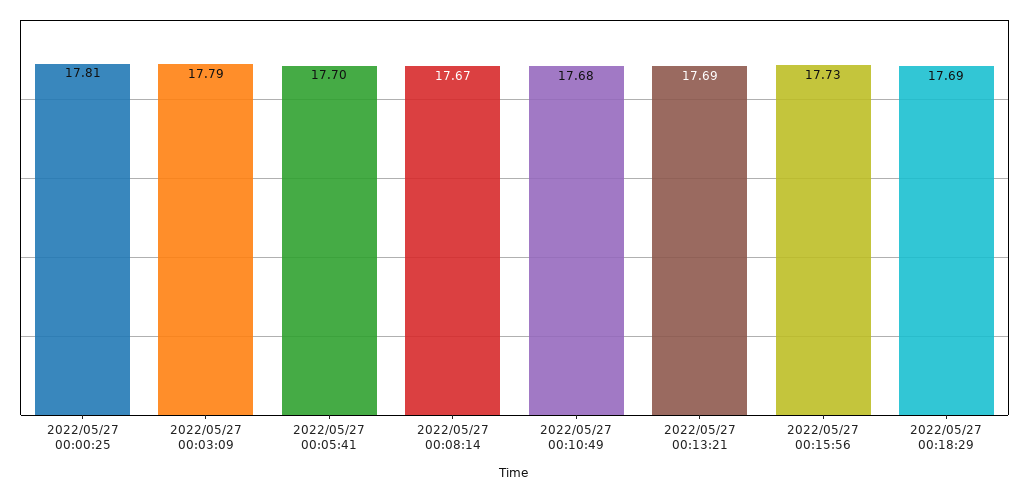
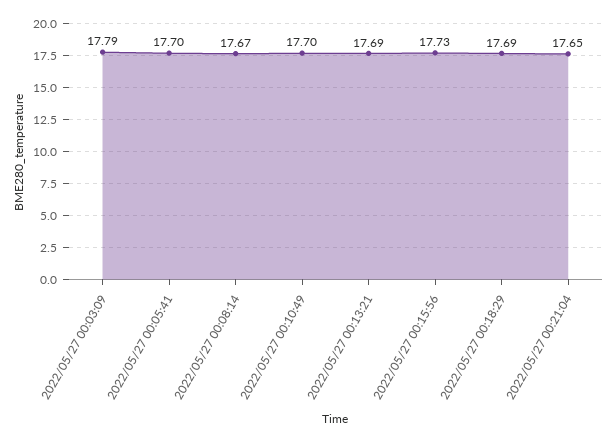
2022/05/27 00:00:25: 17.81 -> none
2022/05/27 00:10:49: 17.68 -> 17.7
2022/05/27 00:21:04: none -> 17.65

